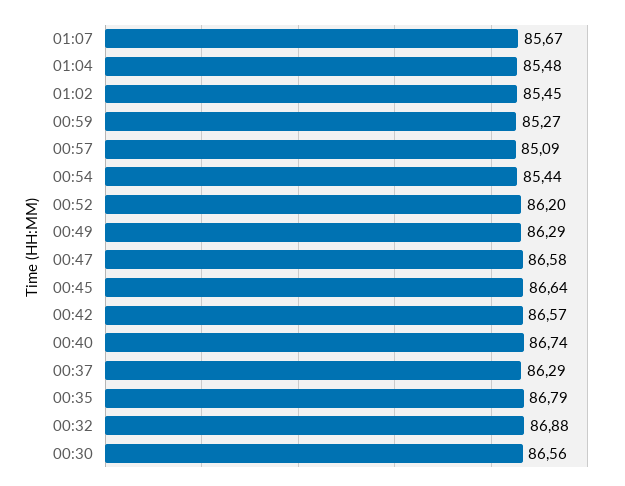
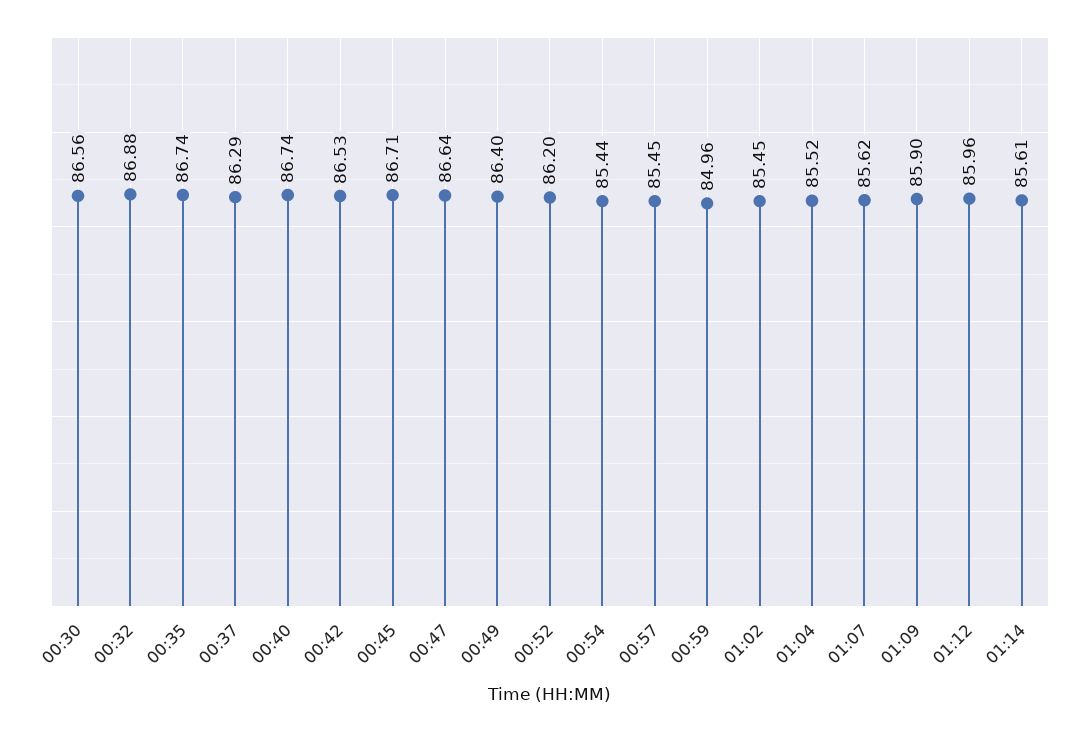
01:07: 85.67 -> 85.62
01:04: 85.48 -> 85.52
00:59: 85.27 -> 84.96
00:57: 85.09 -> 85.45
00:49: 86.29 -> 86.4
00:47: 86.58 -> 86.64
00:45: 86.64 -> 86.71
00:42: 86.57 -> 86.53
00:35: 86.79 -> 86.74
01:09: none -> 85.9
01:12: none -> 85.96
01:14: none -> 85.61

